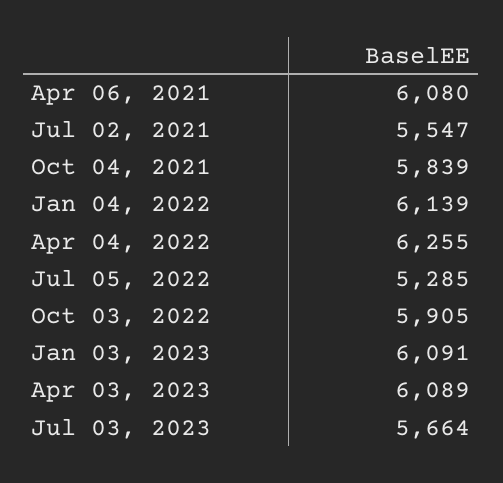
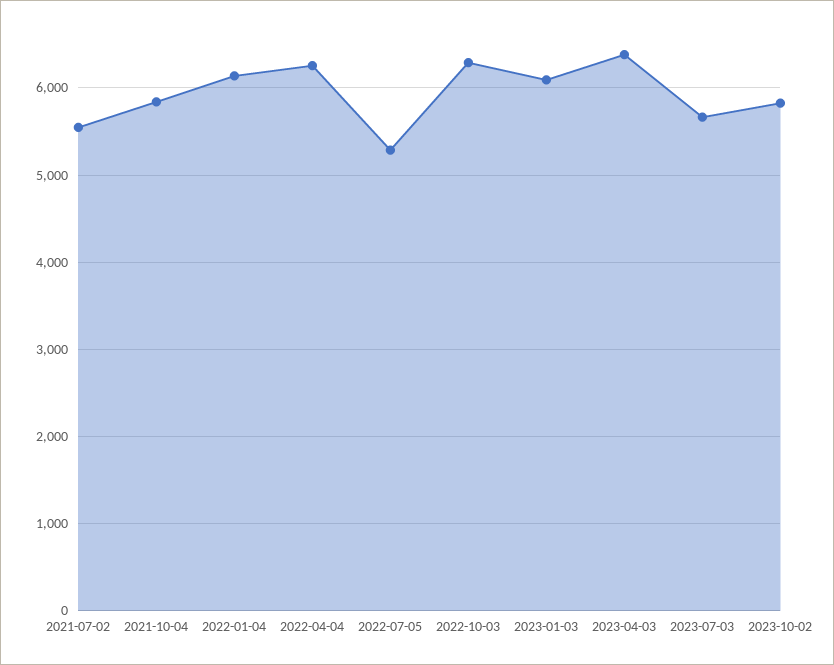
Apr 06, 2021: 6080 -> none
Oct 03, 2022: 5905 -> 6300
Apr 03, 2023: 6089 -> 6400
2023-10-02: none -> 5800

